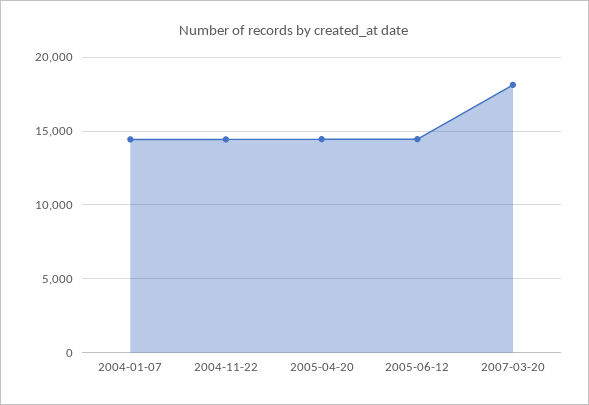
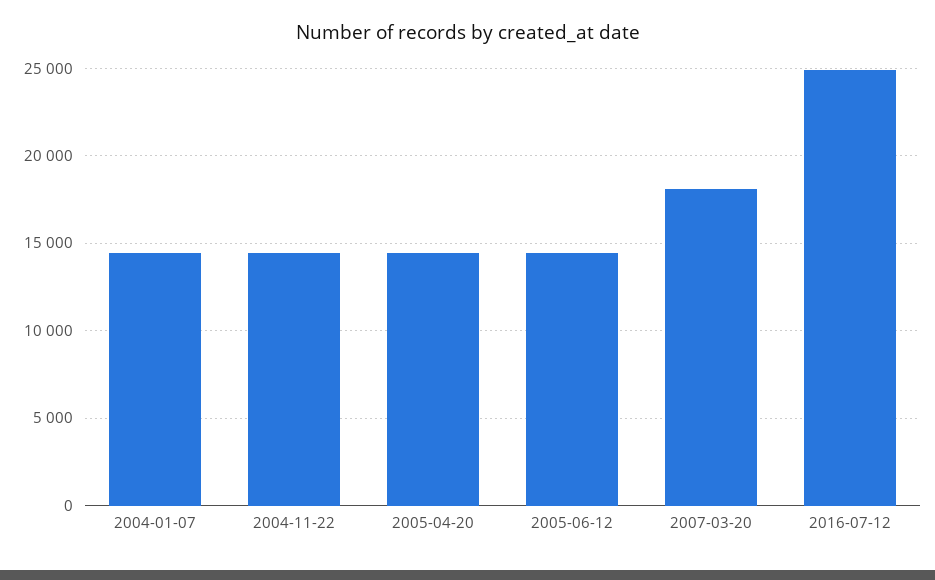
2016-07-12: none -> 25000

